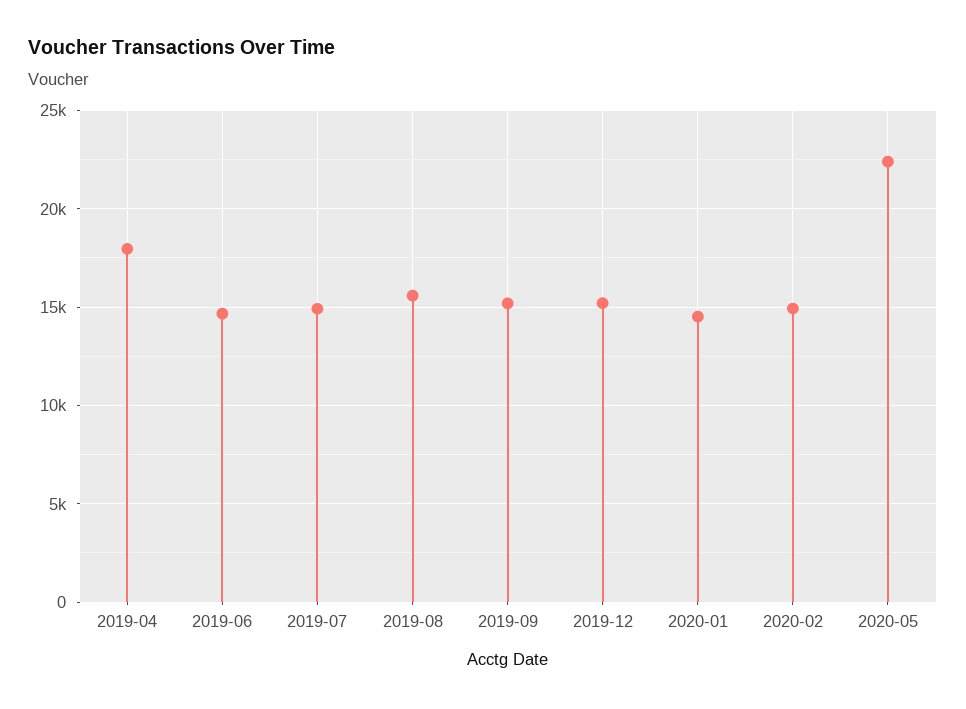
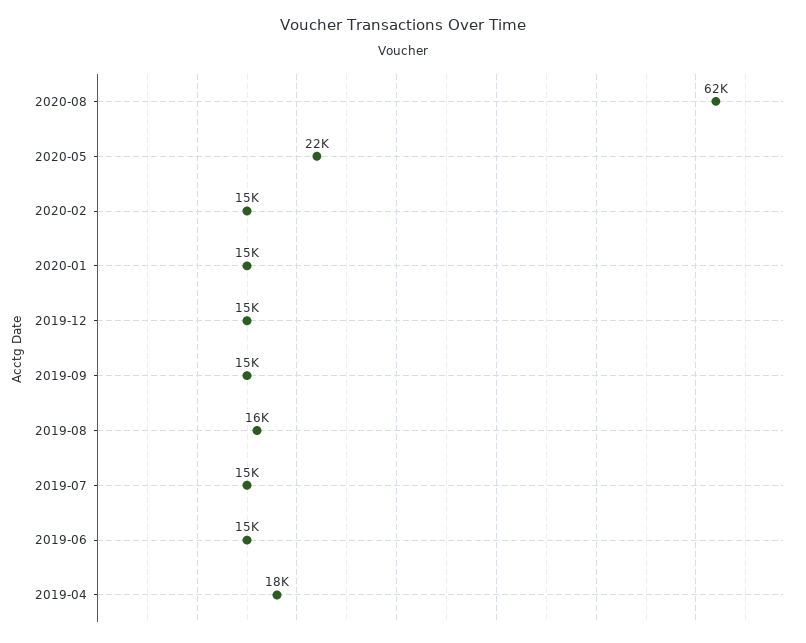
2020-08: none -> 62000

